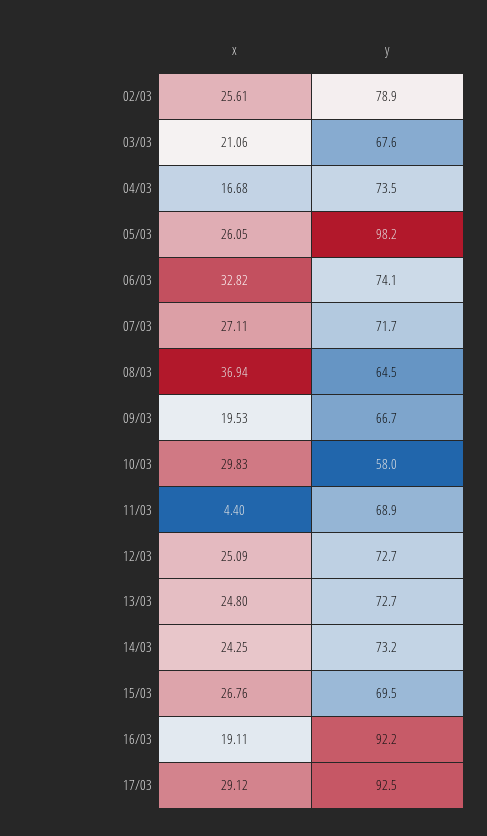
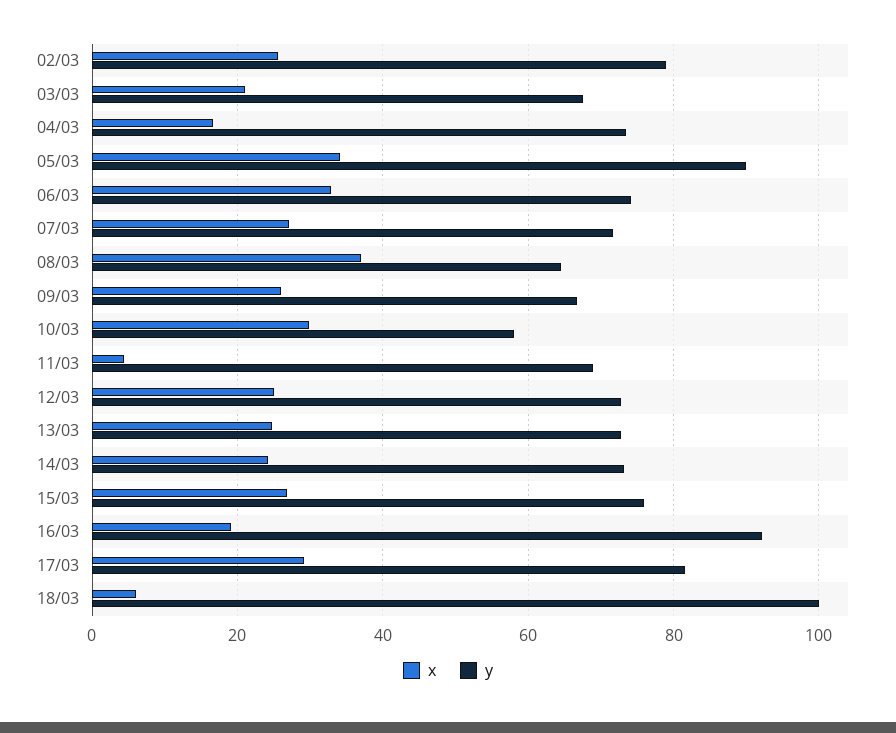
x, 05/03: 26.05 -> 34
y, 05/03: 98.2 -> 90
x, 09/03: 19.53 -> 26
y, 15/03: 69.5 -> 76
y, 17/03: 92.5 -> 82
x, 18/03: none -> 6
y, 18/03: none -> 100

